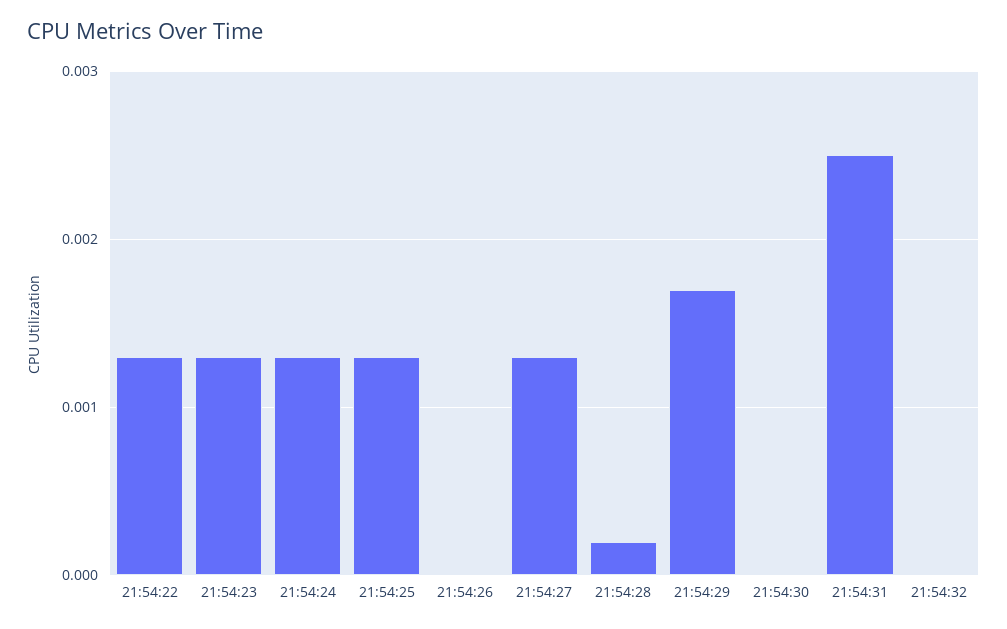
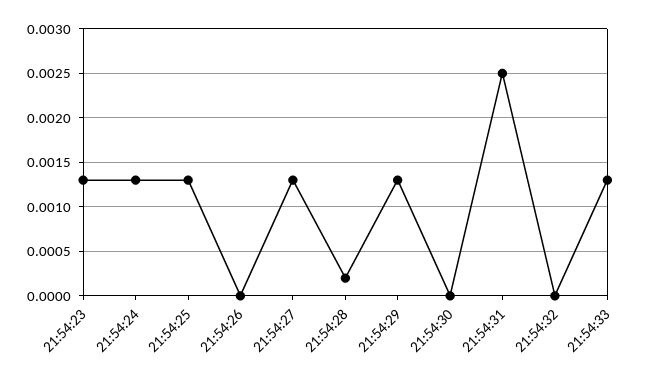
21:54:22: 0.0013 -> none
21:54:29: 0.0017 -> 0.0013
21:54:33: none -> 0.0013

